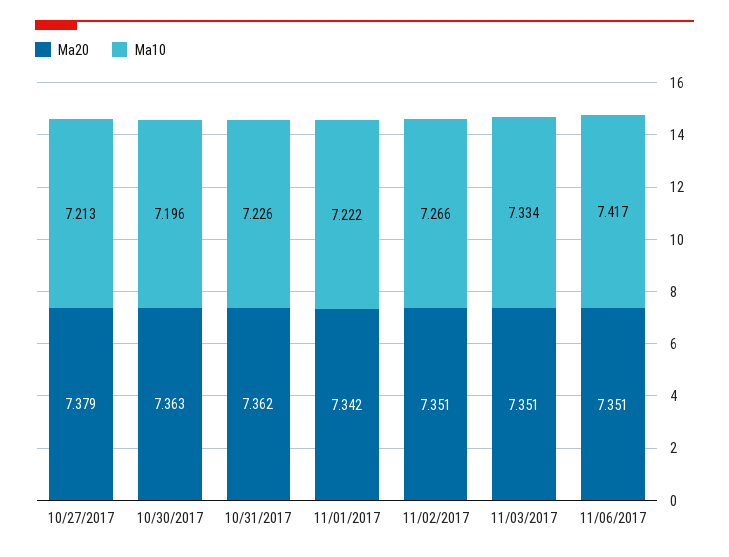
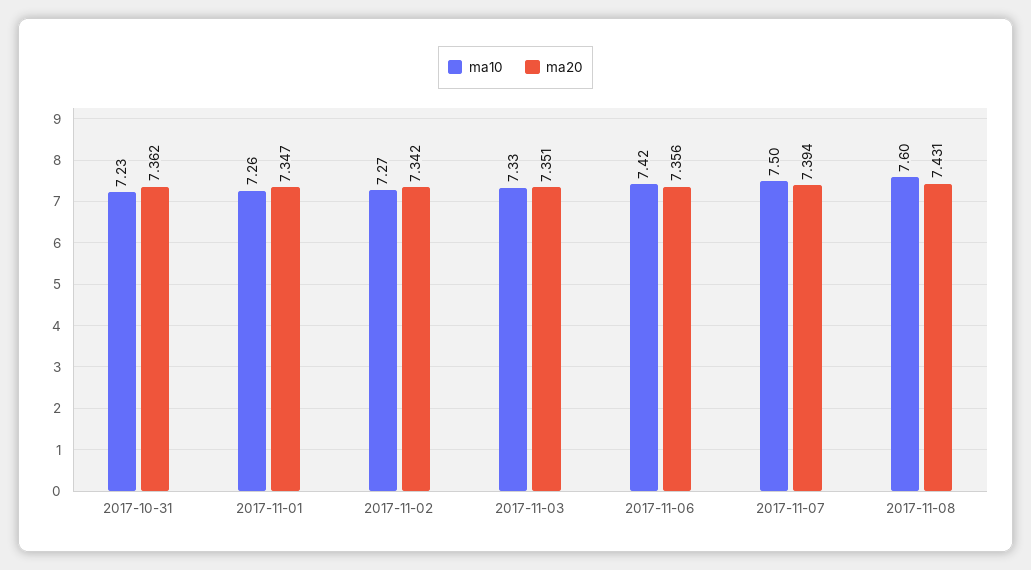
Ma20, 10/27/2017: 7.379 -> none
Ma10, 10/27/2017: 7.213 -> none
Ma20, 10/30/2017: 7.363 -> none
Ma10, 10/30/2017: 7.196 -> none
Ma20, 11/01/2017: 7.342 -> 7.347
Ma10, 11/01/2017: 7.222 -> 7.26
Ma20, 11/02/2017: 7.351 -> 7.342
Ma20, 11/06/2017: 7.351 -> 7.356
Ma10, 2017-11-07: none -> 7.5
Ma20, 2017-11-07: none -> 7.394
Ma10, 2017-11-08: none -> 7.6
Ma20, 2017-11-08: none -> 7.431

